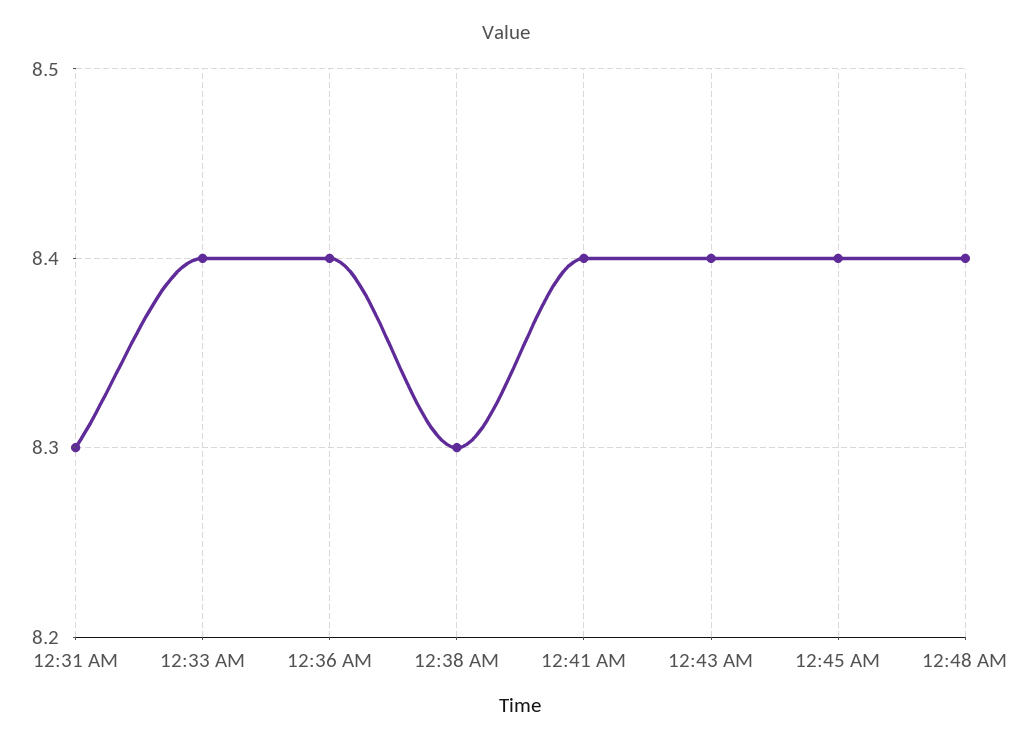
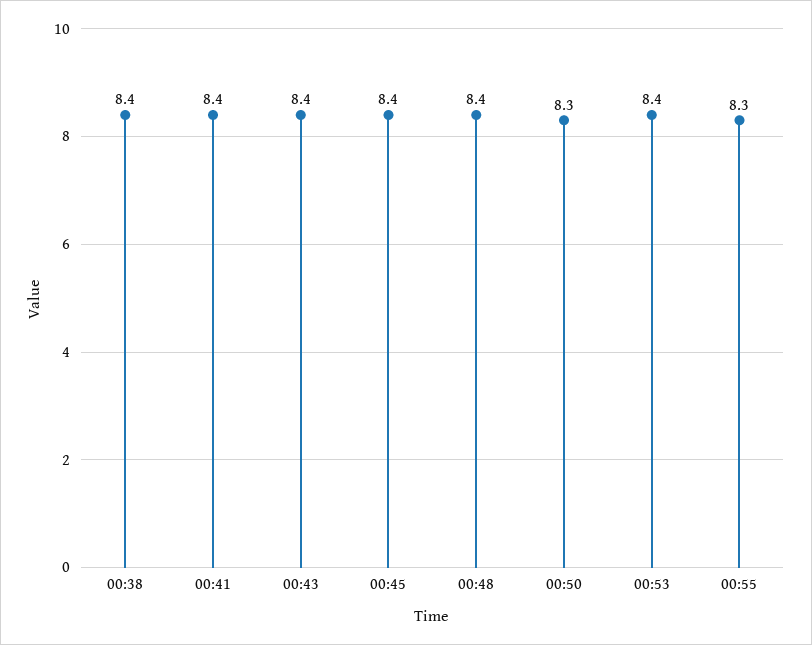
12:31 AM: 8.3 -> none
12:33 AM: 8.4 -> none
12:36 AM: 8.4 -> none
12:38 AM: 8.3 -> 8.4
00:50: none -> 8.3
00:53: none -> 8.4
00:55: none -> 8.3

